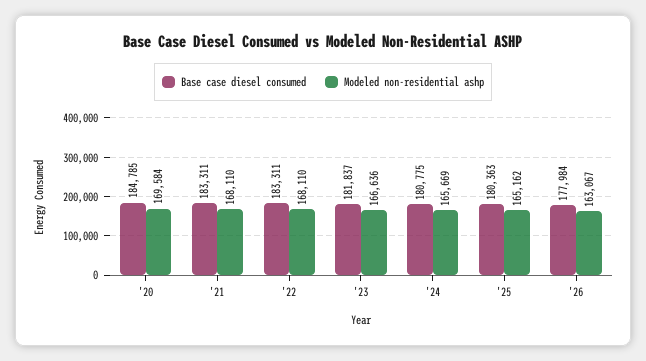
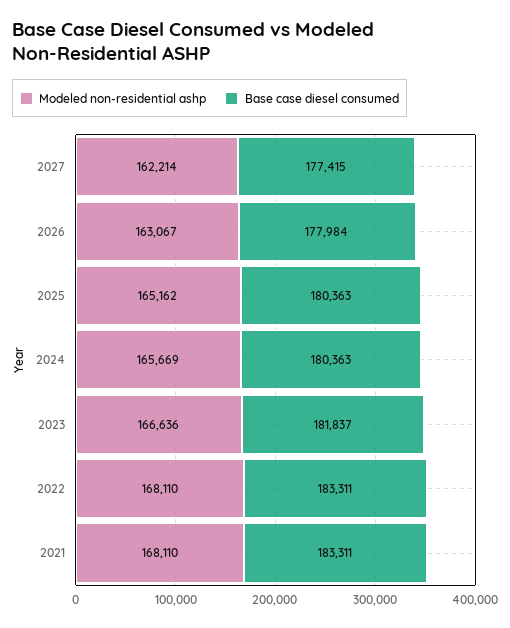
Base case diesel consumed, '20: 184785 -> none
Modeled non-residential ashp, '20: 169584 -> none
Base case diesel consumed, '24: 180775 -> 180363
Modeled non-residential ashp, 2027: none -> 162214
Base case diesel consumed, 2027: none -> 177415

